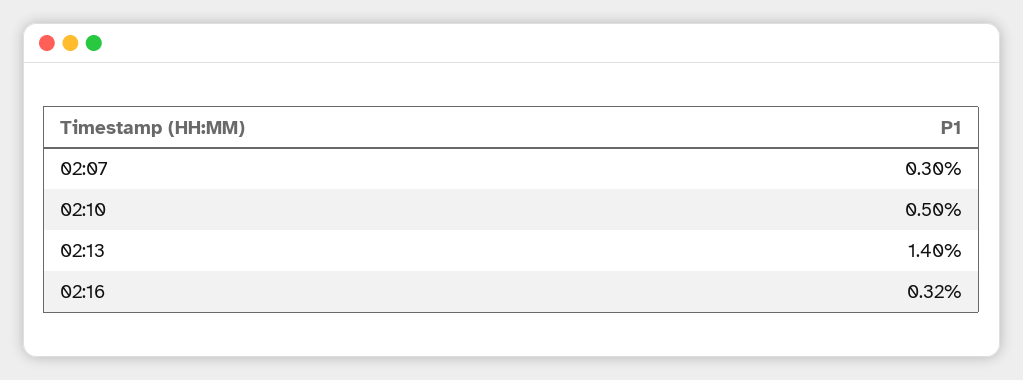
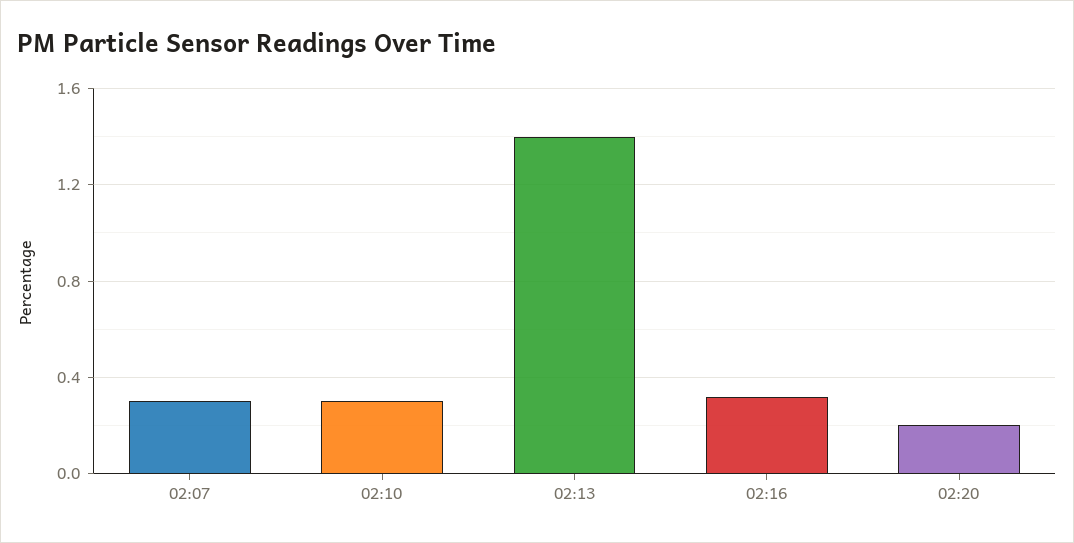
02:10: 0.5 -> 0.3
02:20: none -> 0.2

